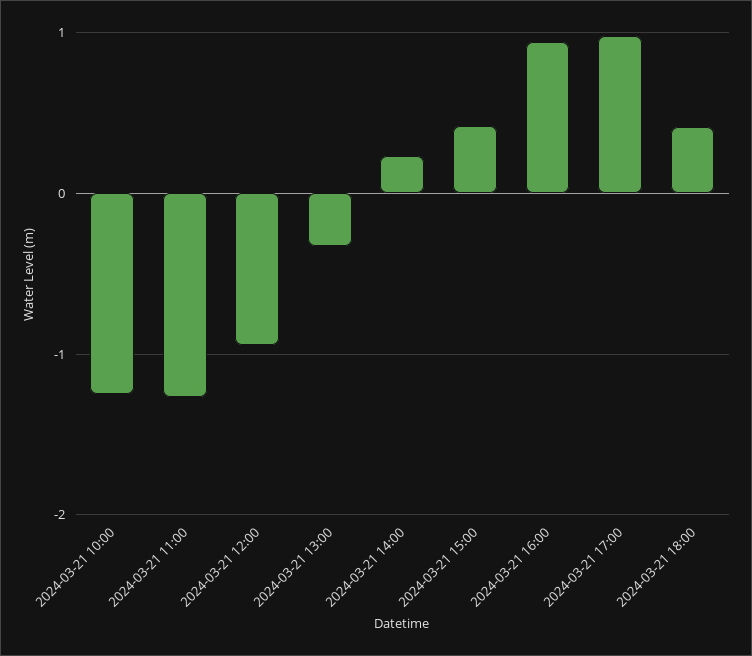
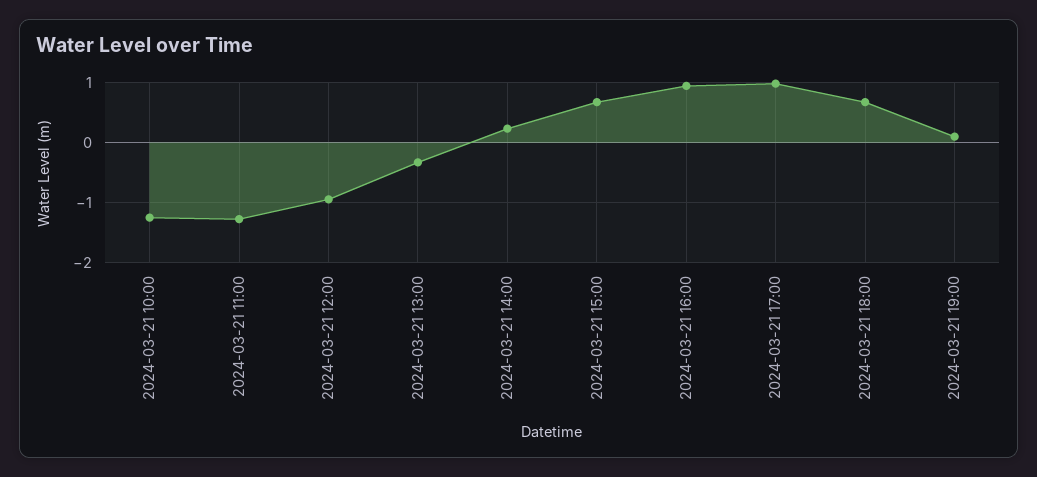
2024-03-21 15:00: 0.4 -> 0.7
2024-03-21 18:00: 0.4 -> 0.7
2024-03-21 19:00: none -> 0.1

